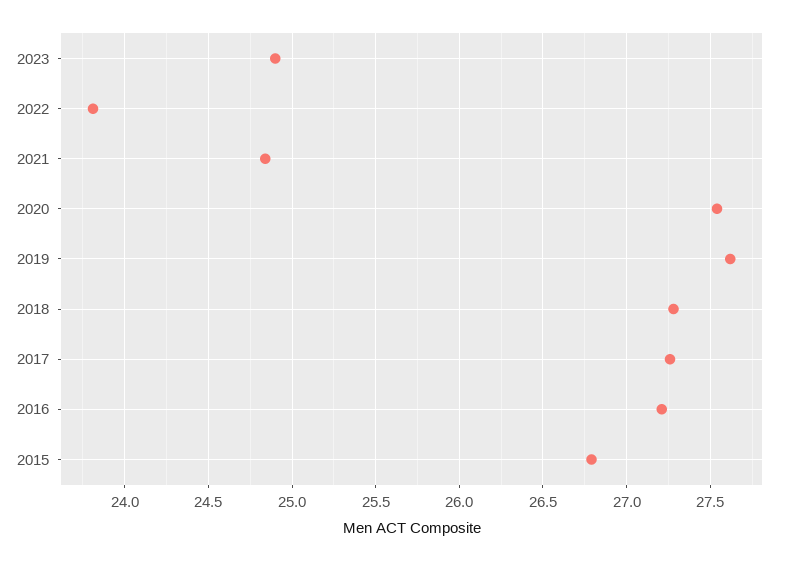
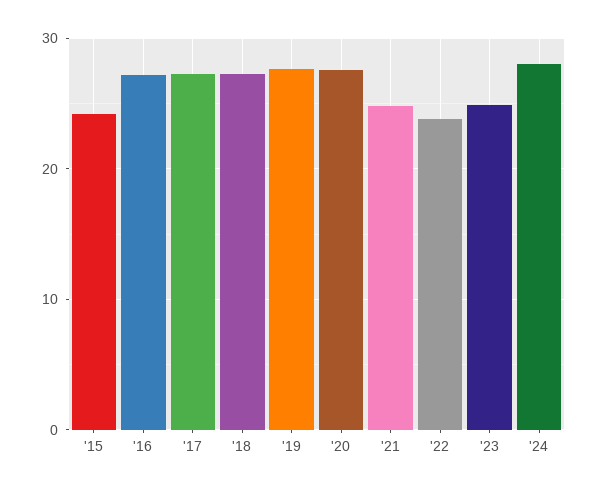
2015: 26.8 -> 24
'24: none -> 28

